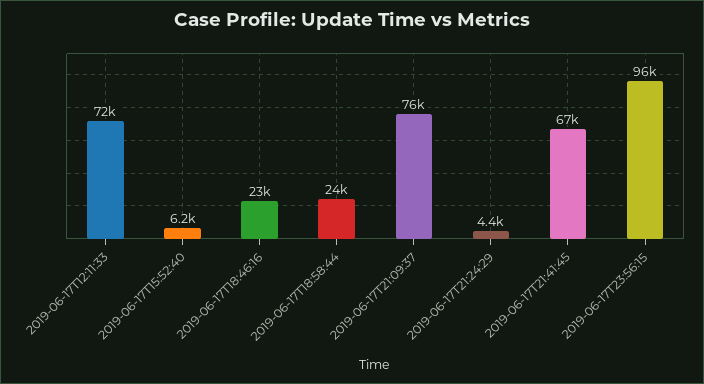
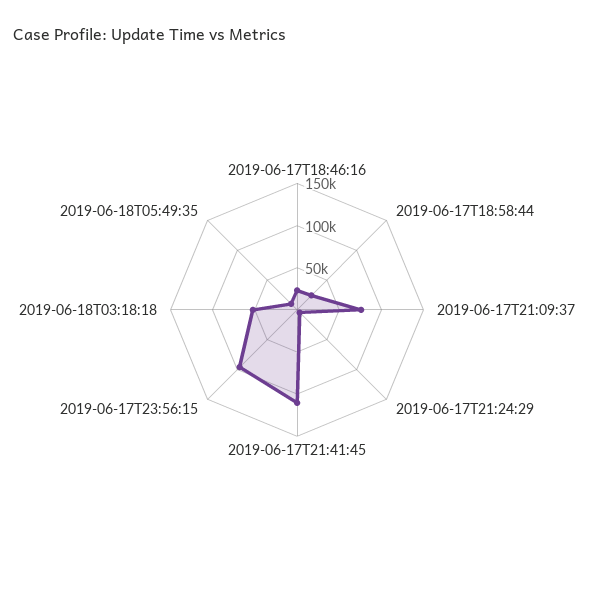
2019-06-17T12:11:33: 72000 -> none
2019-06-17T15:52:40: 6200 -> none
2019-06-17T21:41:45: 67000 -> 110000
2019-06-18T03:18:18: none -> 50000
2019-06-18T05:49:35: none -> 10000

